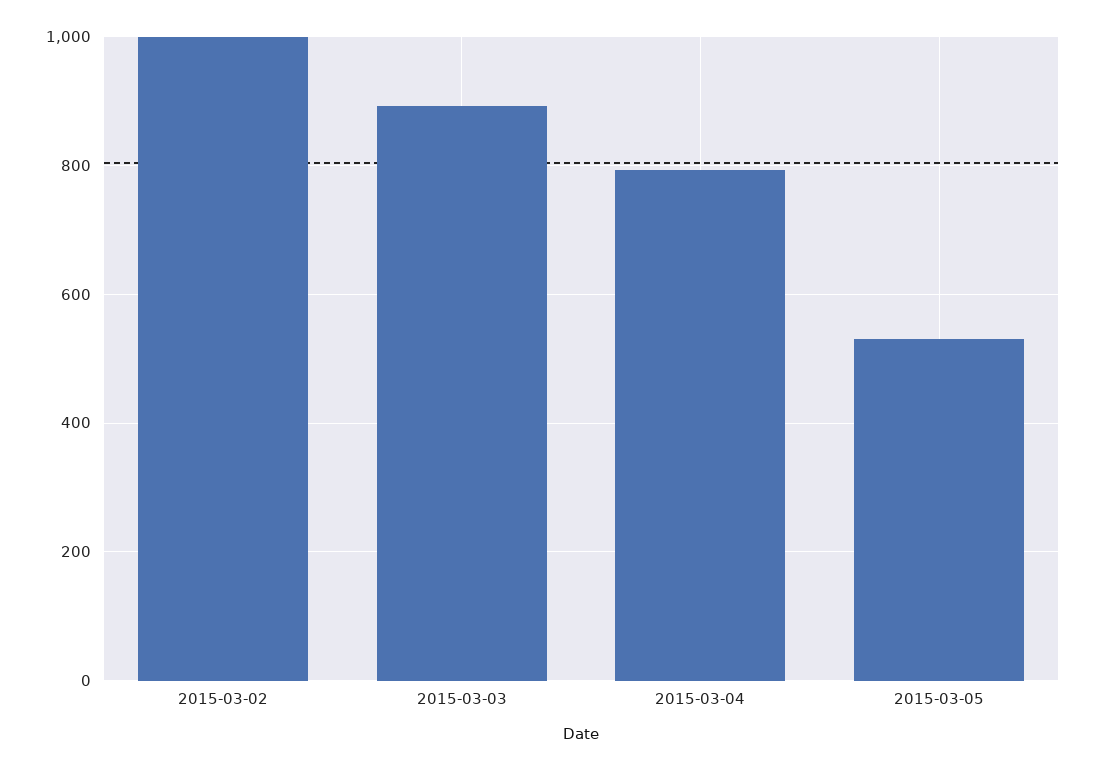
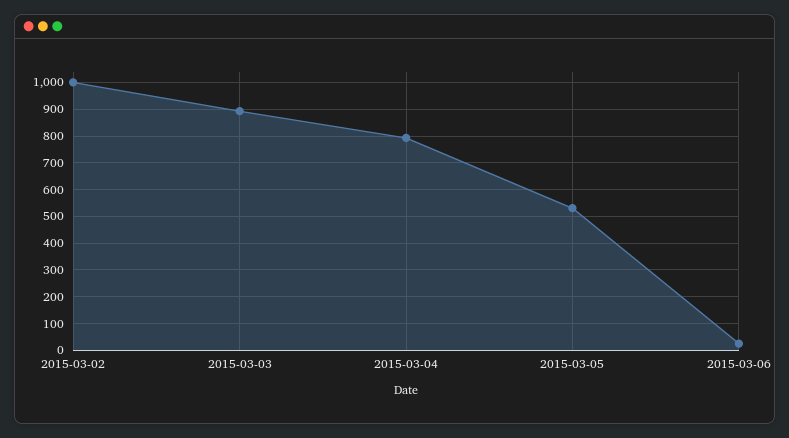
2015-03-06: none -> 25

